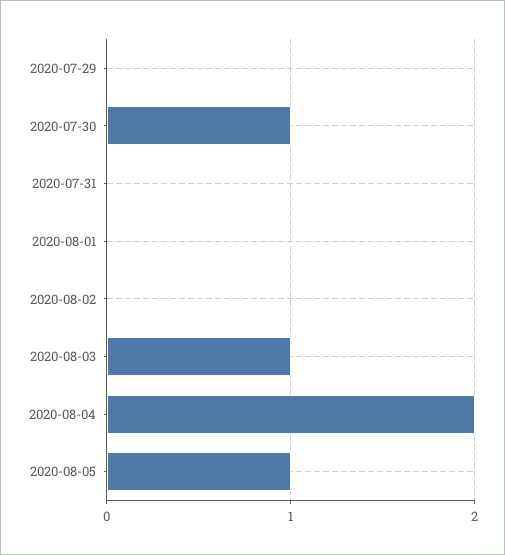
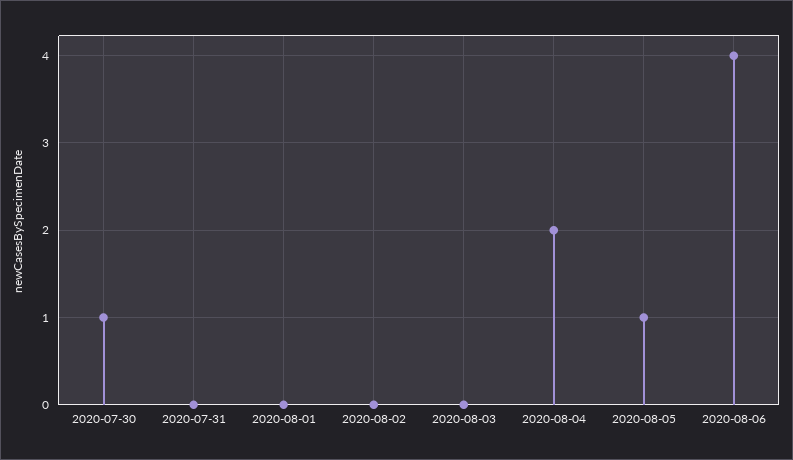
2020-07-29: 0 -> none
2020-08-03: 1 -> 0
2020-08-06: none -> 4

